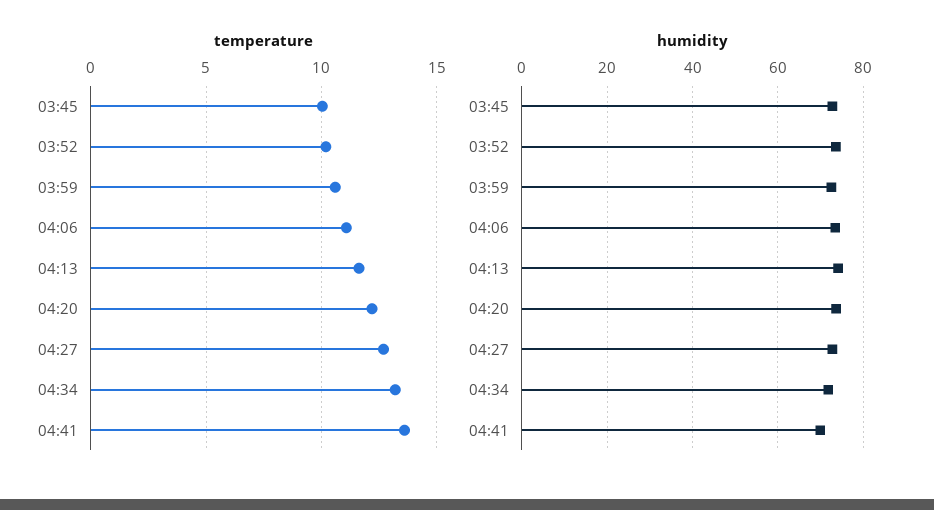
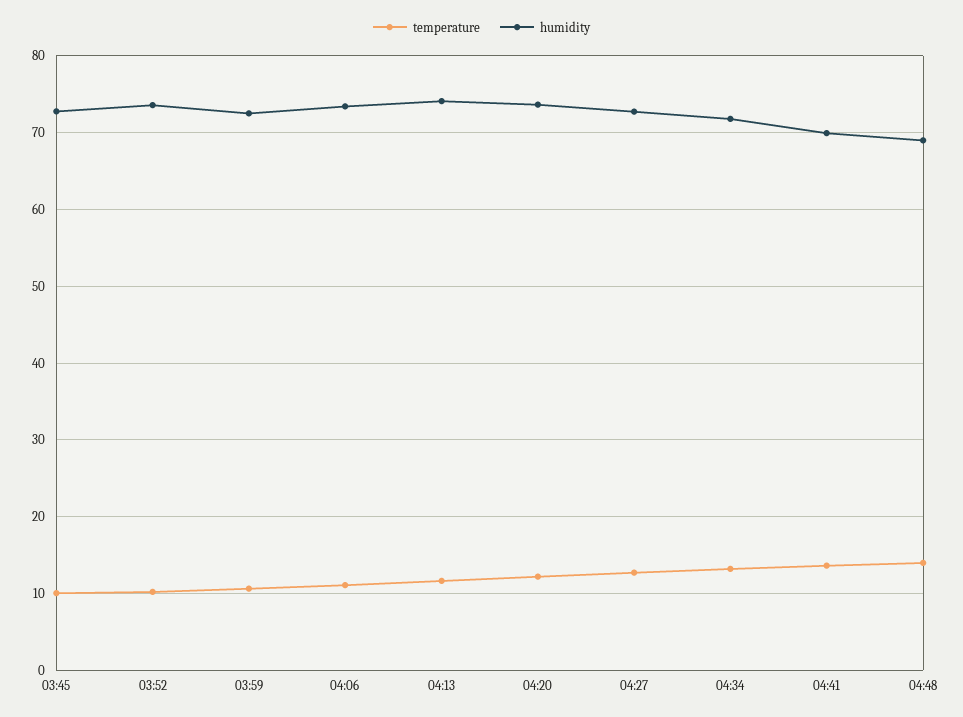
temperature, 04:48: none -> 14
humidity, 04:48: none -> 69

